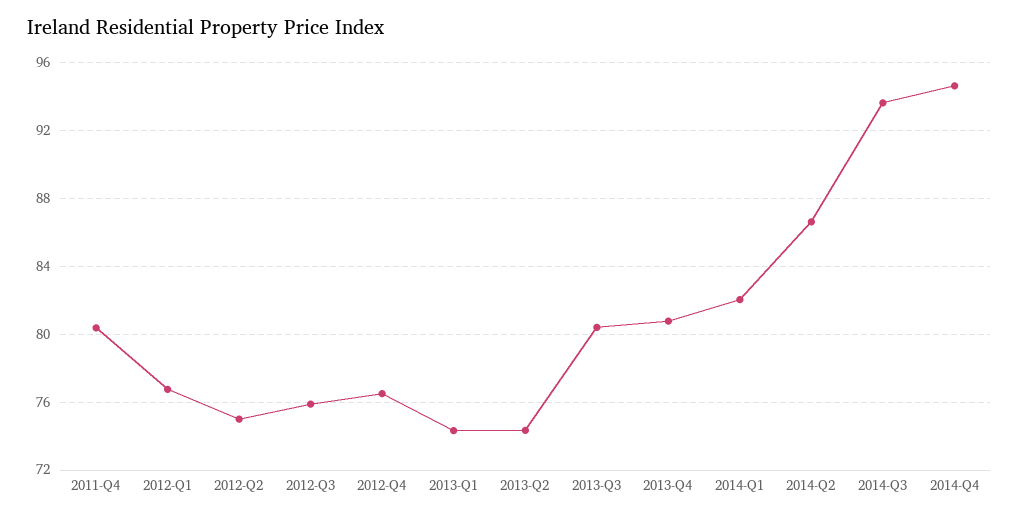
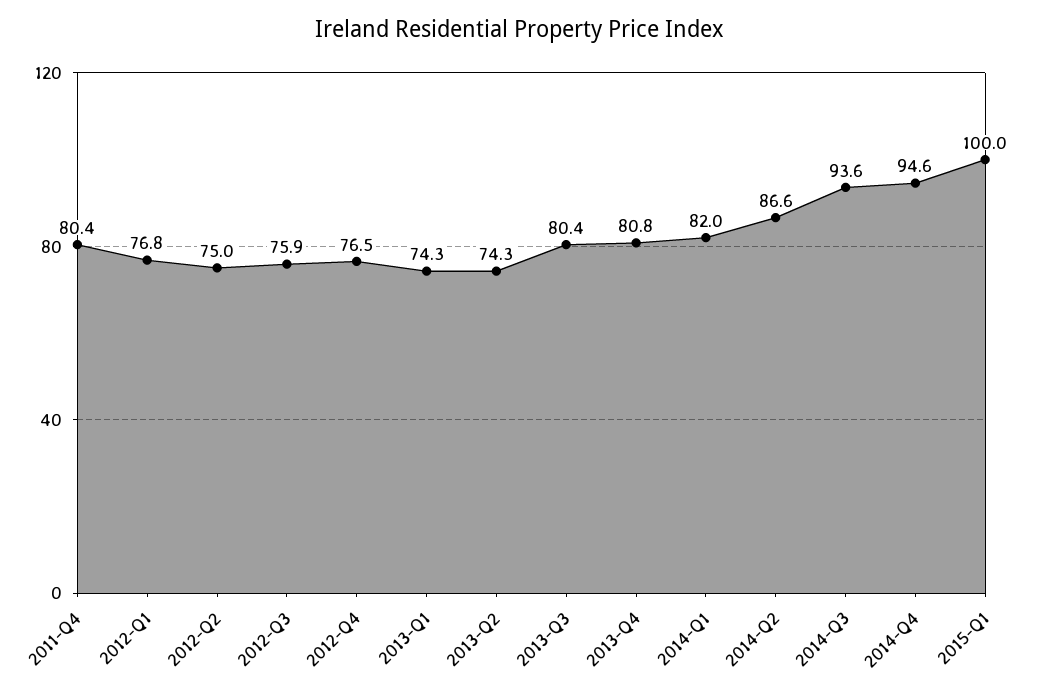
2015-Q1: none -> 100

